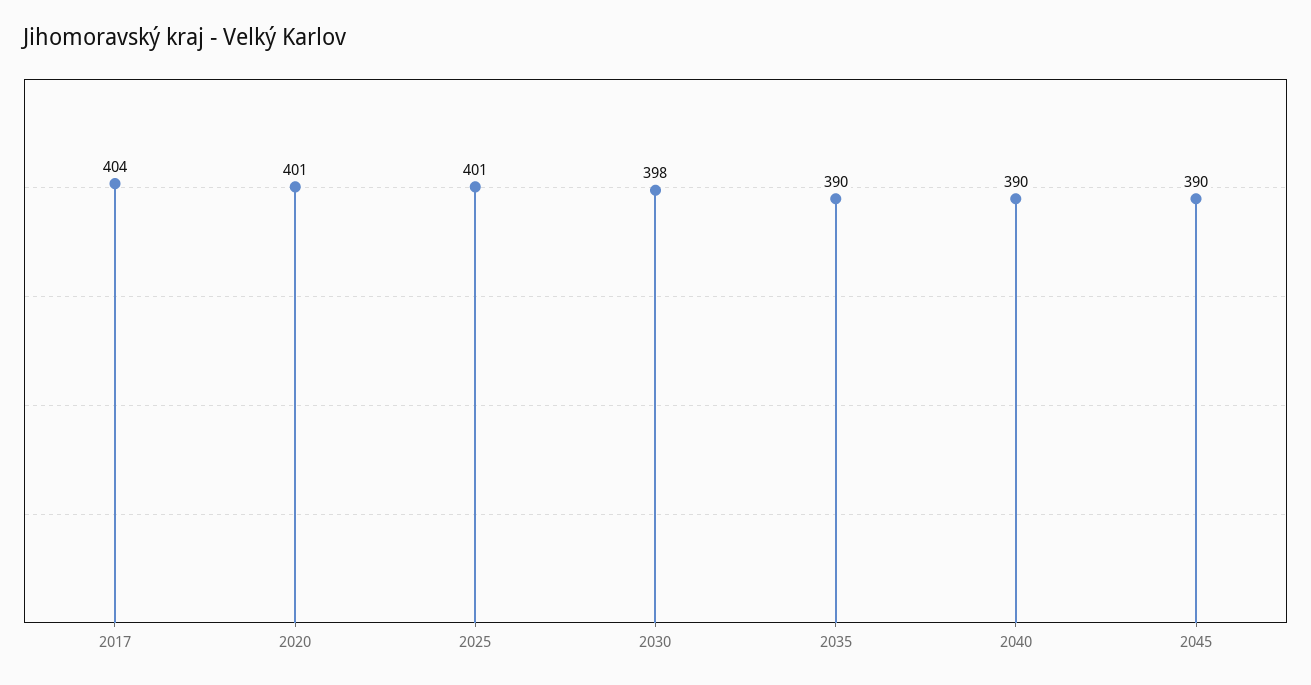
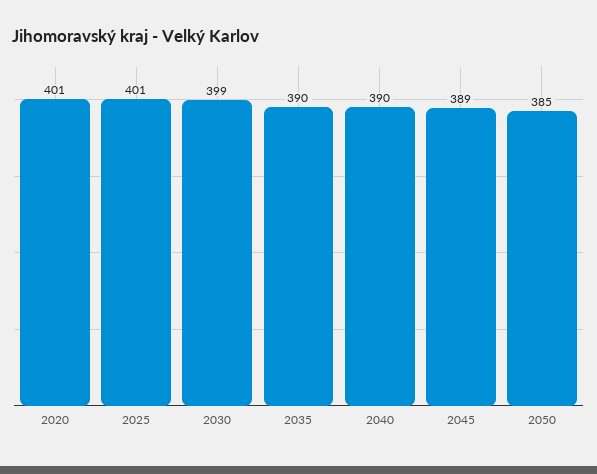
2017: 404 -> none
2030: 398 -> 399
2045: 390 -> 389
2050: none -> 385

